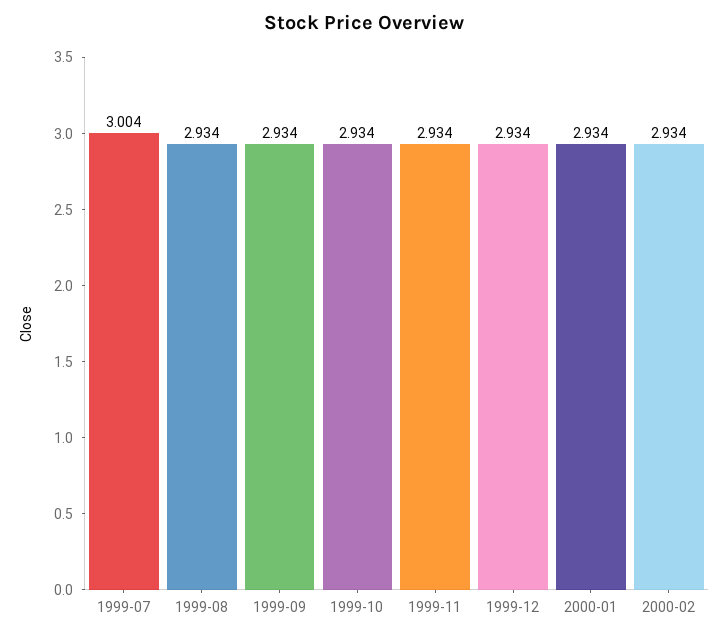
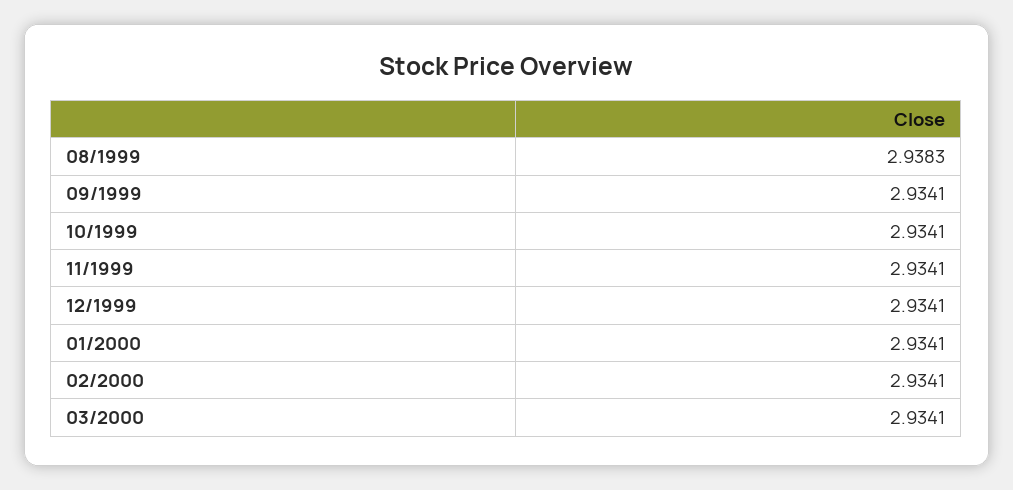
1999-07: 3.004 -> none
1999-08: 2.934 -> 2.9383
03/2000: none -> 2.9341

